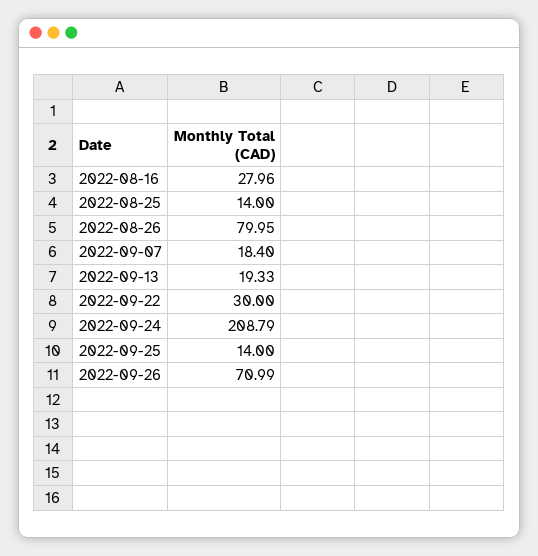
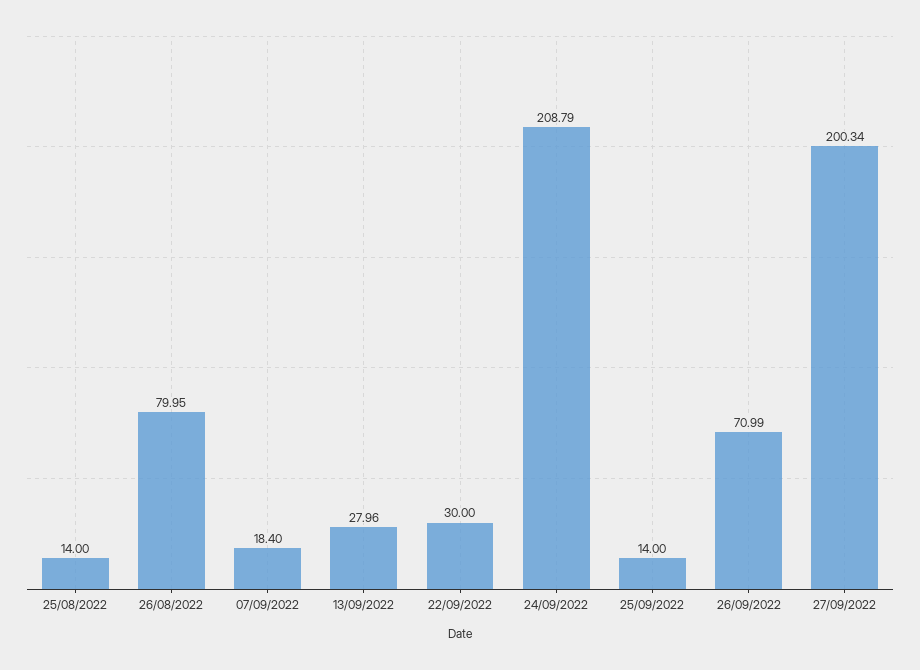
2022-08-16: 27.96 -> none
2022-09-13: 19.33 -> 27.96
27/09/2022: none -> 200.34

